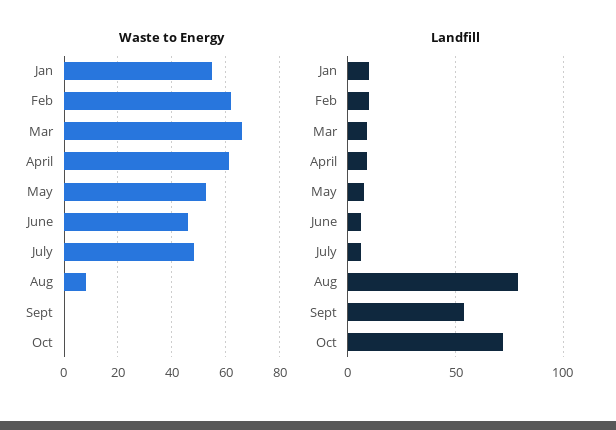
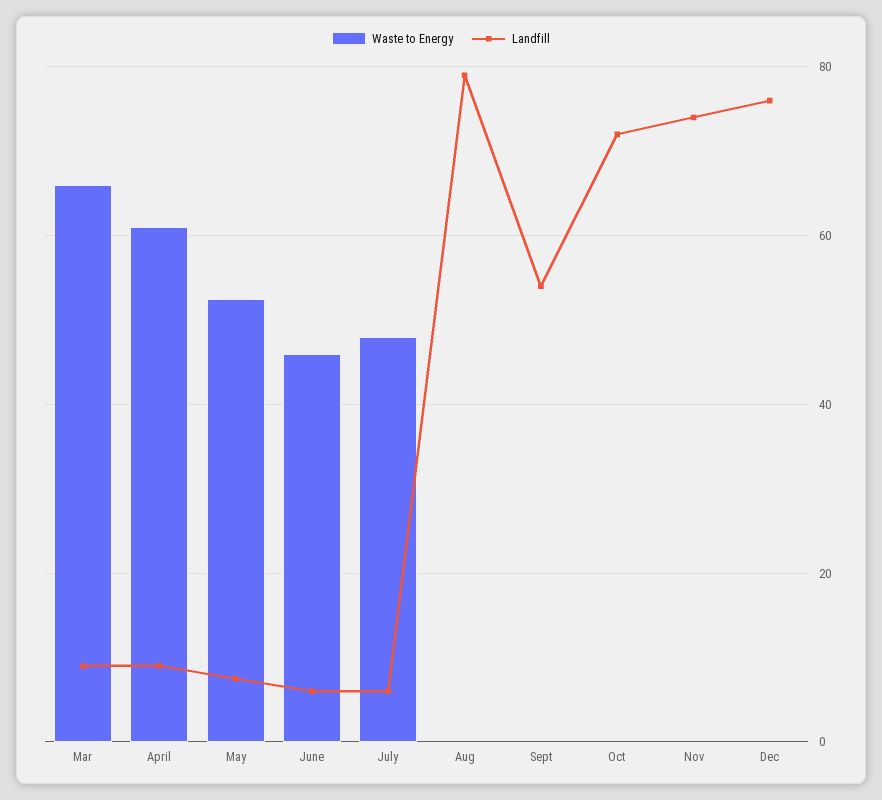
Waste to Energy, Jan: 55 -> none
Waste to Energy, Feb: 62.5 -> none
Waste to Energy, Aug: 7.5 -> 0
Landfill, Jan: 10 -> none
Landfill, Feb: 10 -> none
Waste to Energy, Nov: none -> 0
Landfill, Nov: none -> 74
Waste to Energy, Dec: none -> 0
Landfill, Dec: none -> 76

